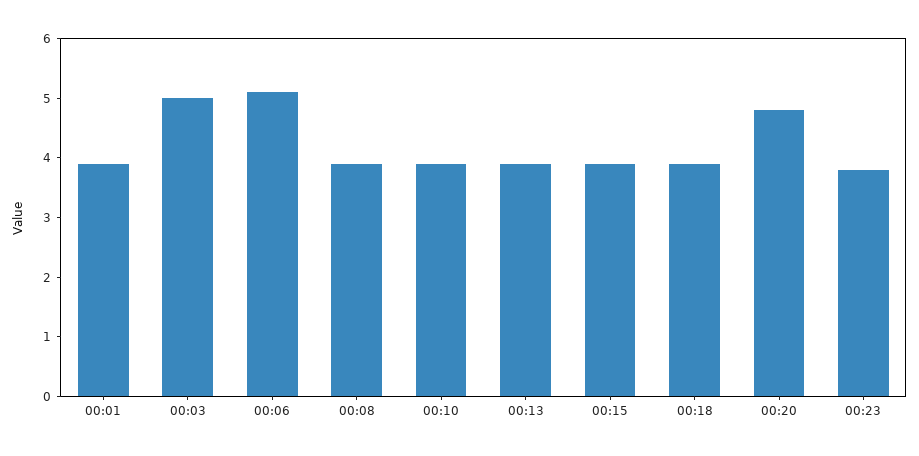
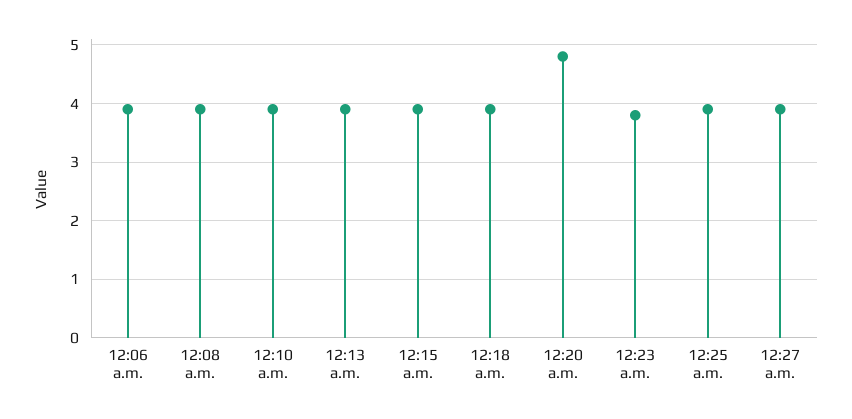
00:01: 4 -> none
00:03: 5 -> none
00:06: 5 -> 4
12:25 a.m.: none -> 4
12:27 a.m.: none -> 4

